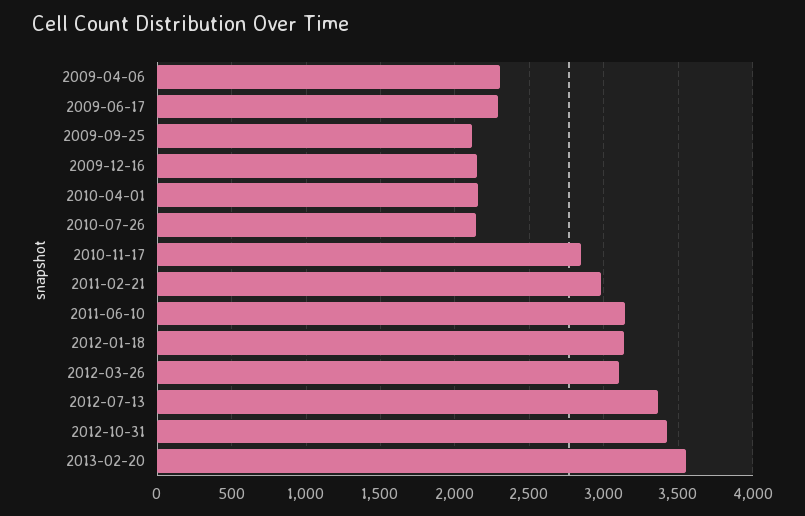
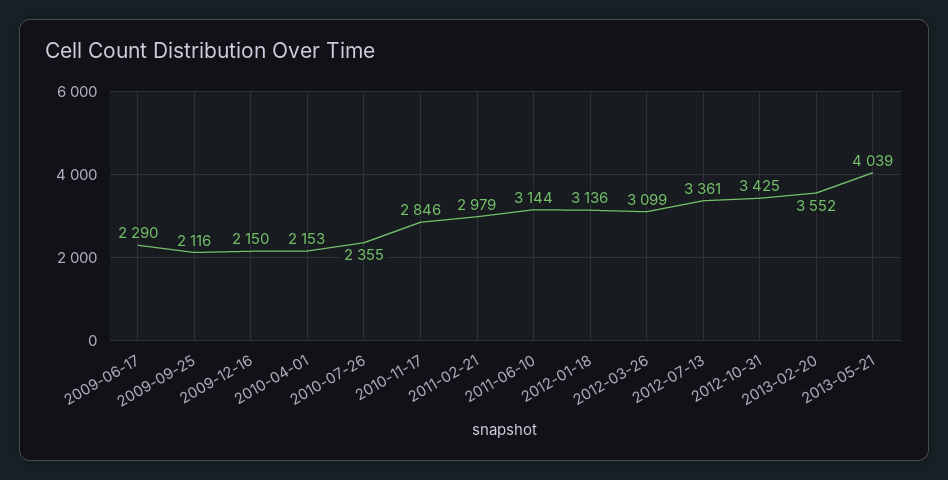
2009-04-06: 2300 -> none
2010-07-26: 2150 -> 2355
2013-05-21: none -> 4039

